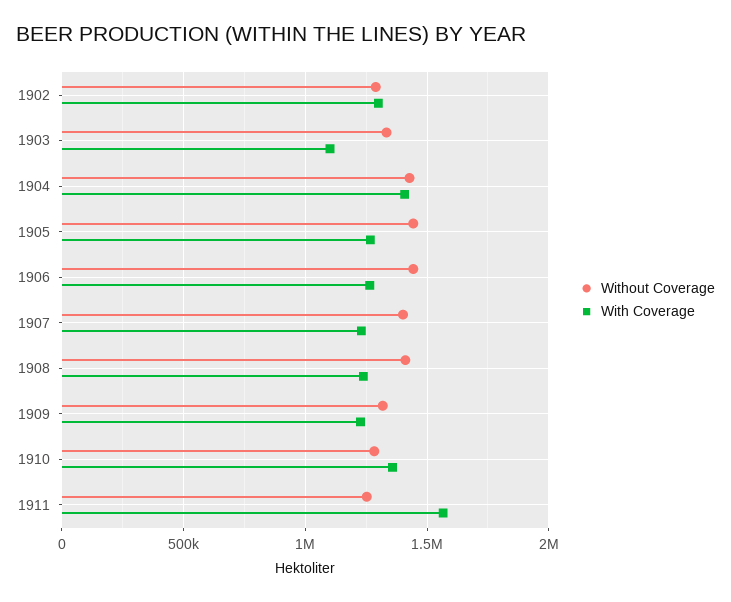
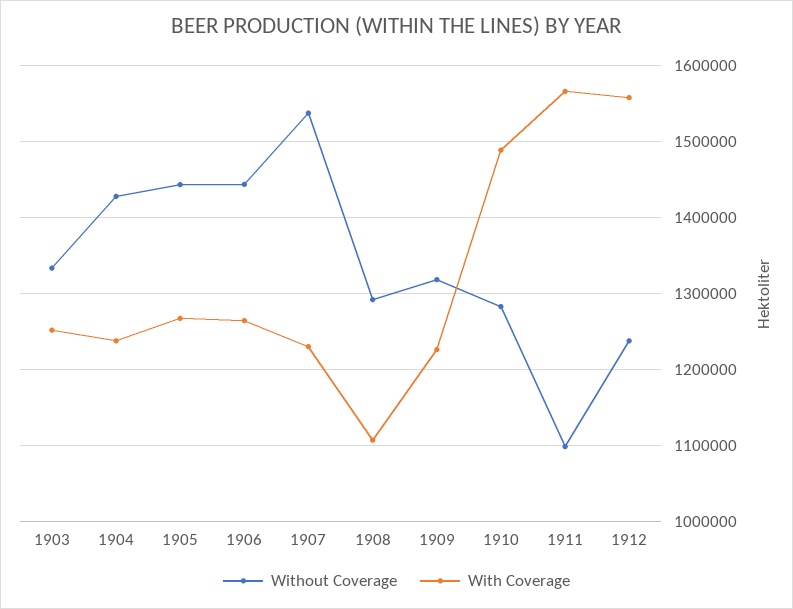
Without Coverage, 1902: 1300000 -> none
With Coverage, 1902: 1300000 -> none
With Coverage, 1903: 1100000 -> 1250000
With Coverage, 1904: 1400000 -> 1240000
Without Coverage, 1907: 1400000 -> 1540000
Without Coverage, 1908: 1400000 -> 1290000
With Coverage, 1908: 1250000 -> 1110000
With Coverage, 1910: 1350000 -> 1490000
Without Coverage, 1911: 1250000 -> 1100000
Without Coverage, 1912: none -> 1240000
With Coverage, 1912: none -> 1560000

